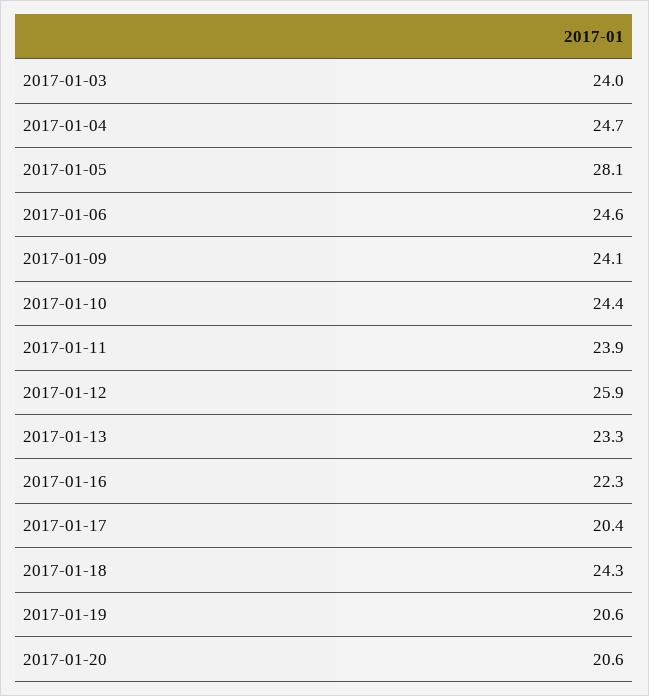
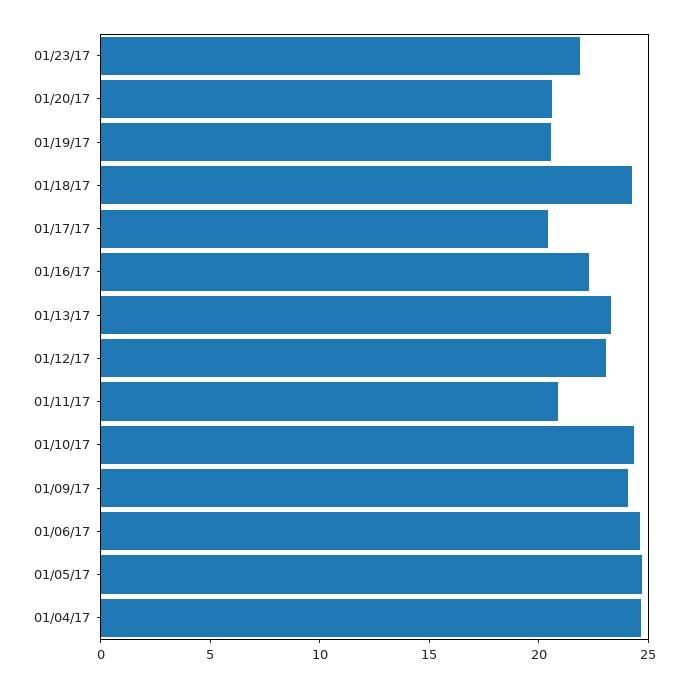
2017-01-03: 24 -> none
2017-01-05: 28.1 -> 25
2017-01-11: 23.9 -> 21
2017-01-12: 25.9 -> 23
01/23/17: none -> 22

